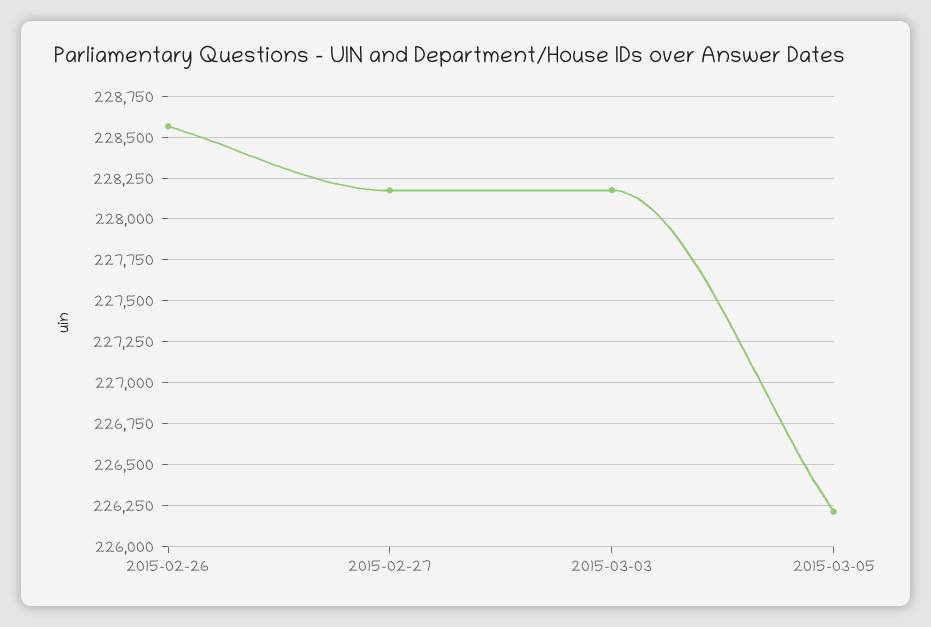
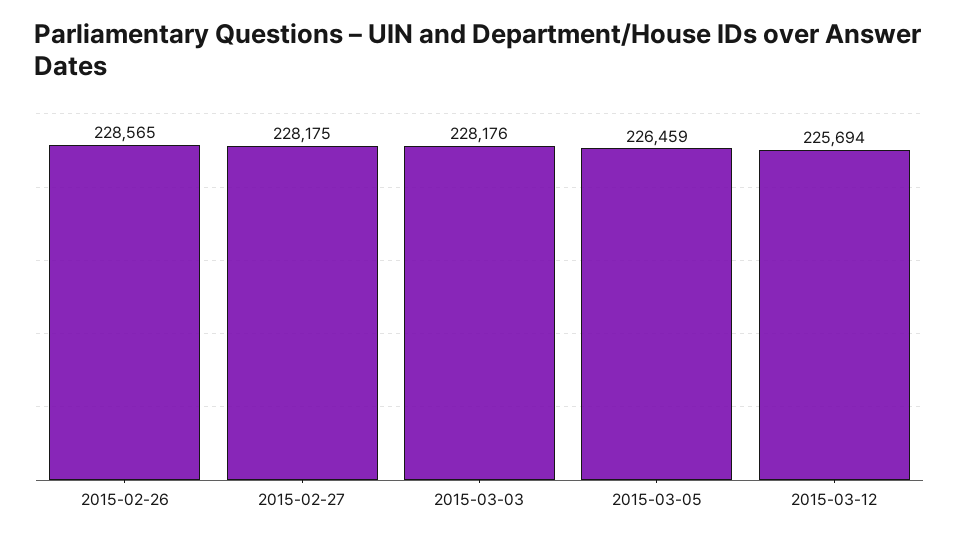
2015-03-05: 226200 -> 226459
2015-03-12: none -> 225694

